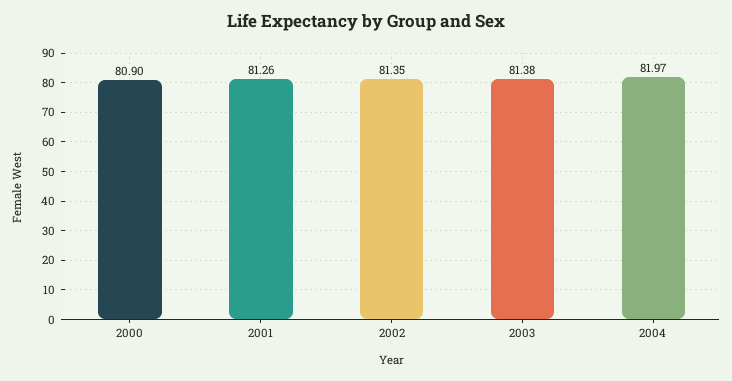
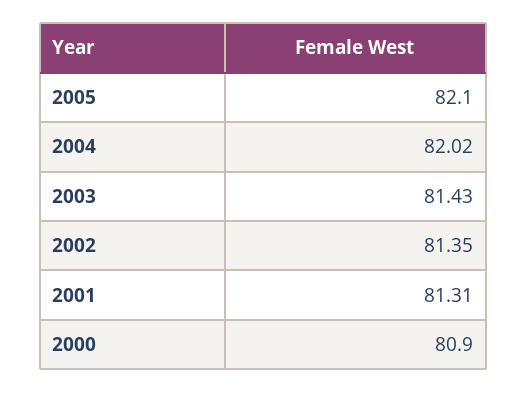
2001: 81.26 -> 81.31
2003: 81.38 -> 81.43
2004: 81.97 -> 82.02
2005: none -> 82.1

